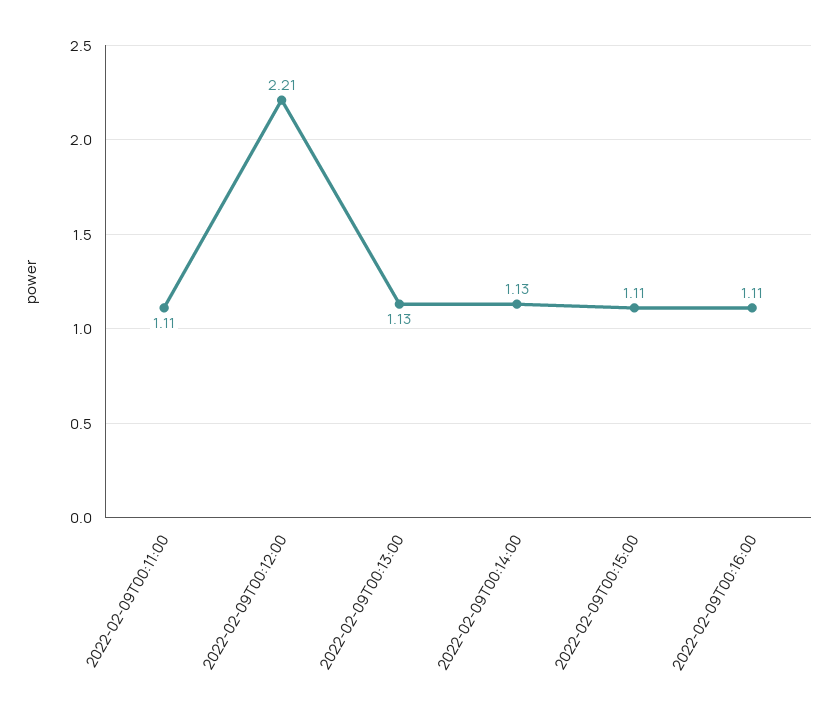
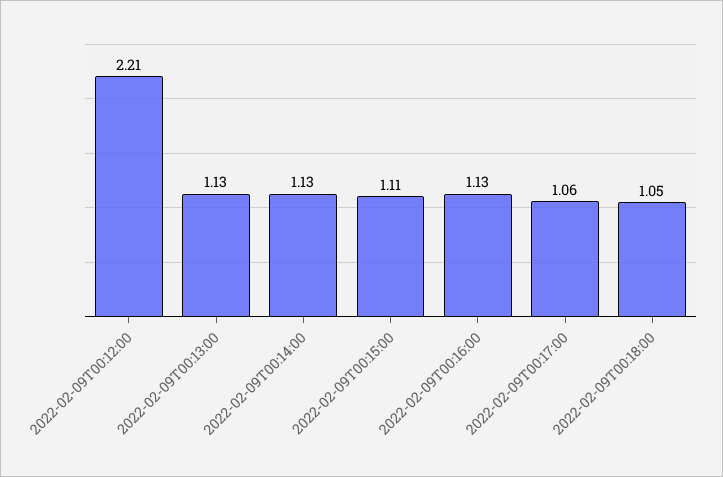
2022-02-09T00:11:00: 1.11 -> none
2022-02-09T00:16:00: 1.11 -> 1.13
2022-02-09T00:17:00: none -> 1.06
2022-02-09T00:18:00: none -> 1.05

